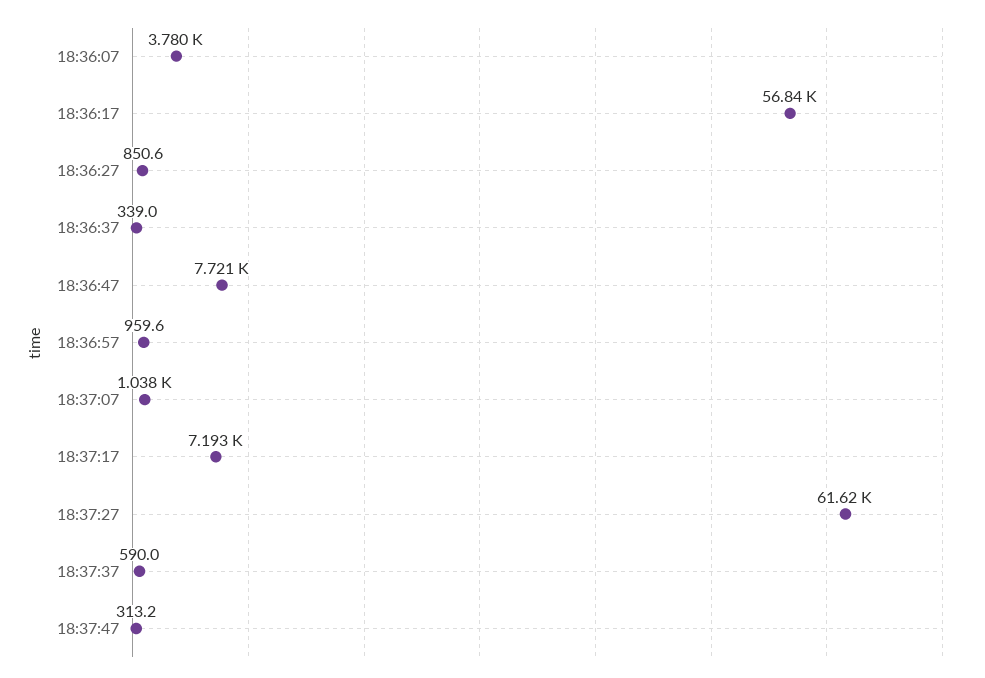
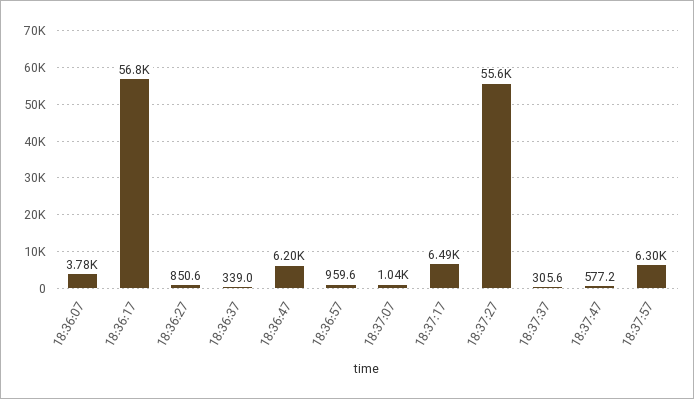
18:36:47: 7721 -> 6200
18:37:17: 7193 -> 6490
18:37:27: 61620 -> 55600
18:37:37: 590 -> 305.6
18:37:47: 313.2 -> 577.2
18:37:57: none -> 6300

